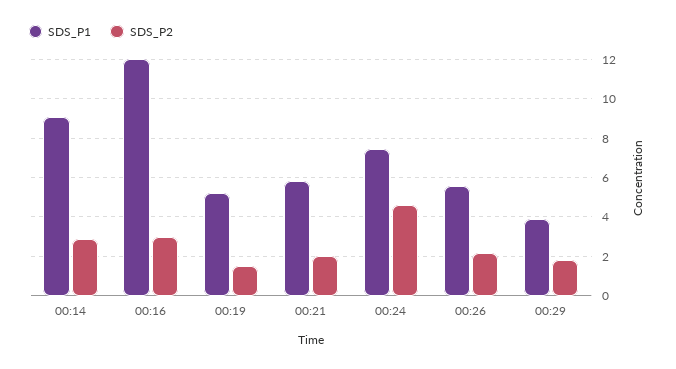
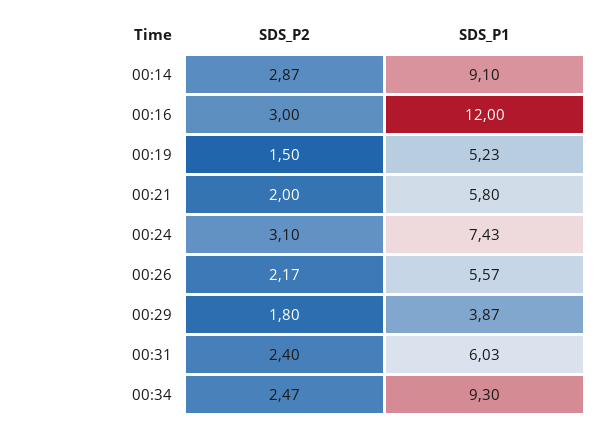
SDS_P2, 00:24: 4.5 -> 3.1
SDS_P2, 00:31: none -> 2.4
SDS_P1, 00:31: none -> 6.03
SDS_P2, 00:34: none -> 2.47
SDS_P1, 00:34: none -> 9.3

